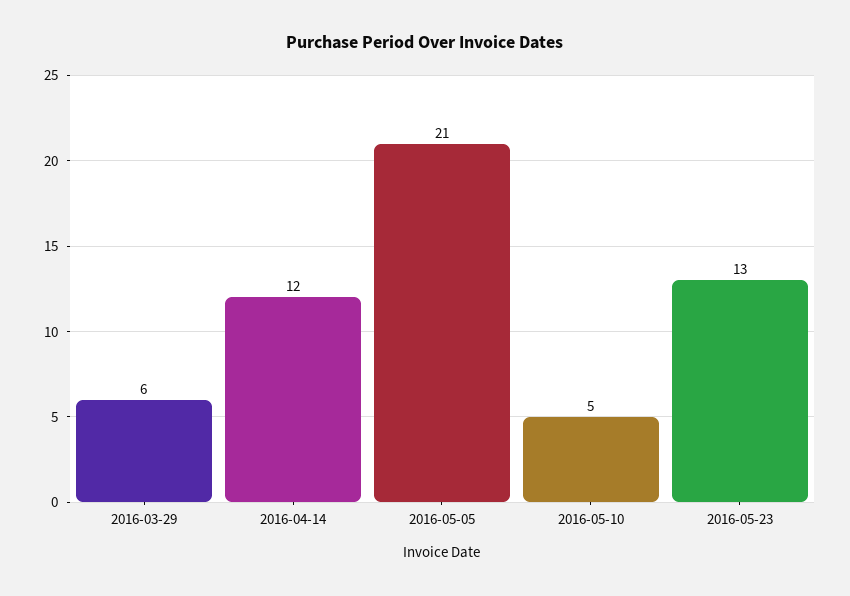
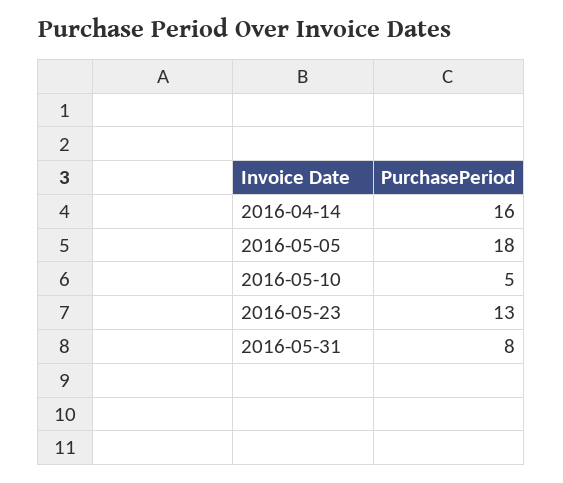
2016-03-29: 6 -> none
2016-04-14: 12 -> 16
2016-05-05: 21 -> 18
2016-05-31: none -> 8

